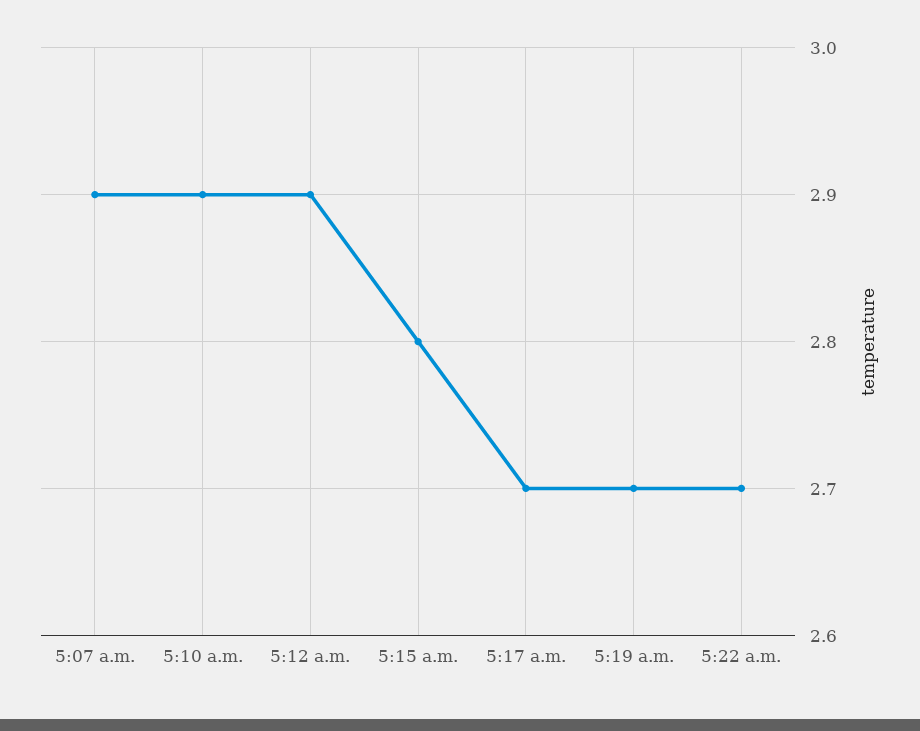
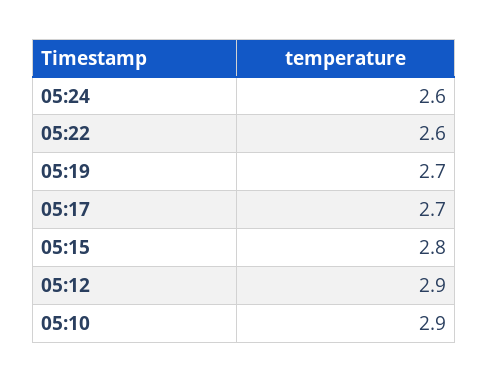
5:07 a.m.: 2.9 -> none
5:22 a.m.: 2.7 -> 2.6
05:24: none -> 2.6

